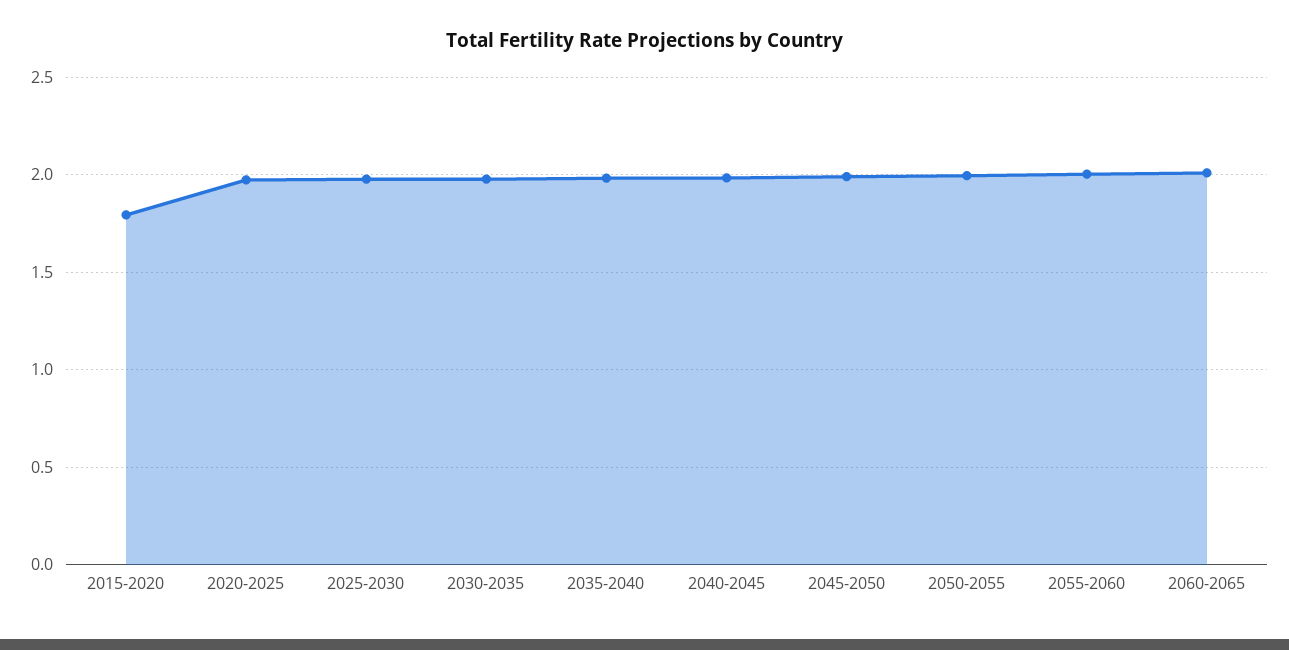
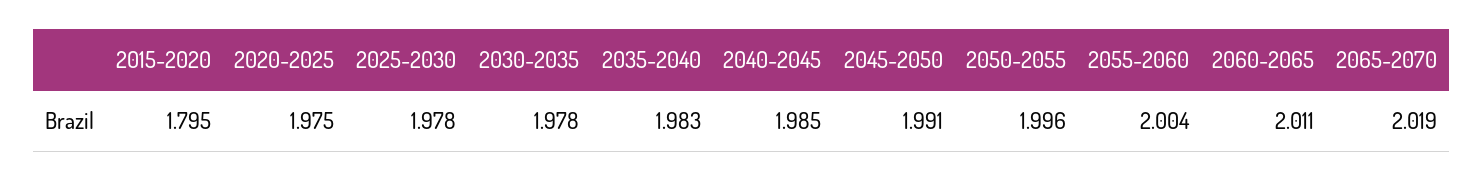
2065-2070: none -> 2.019

